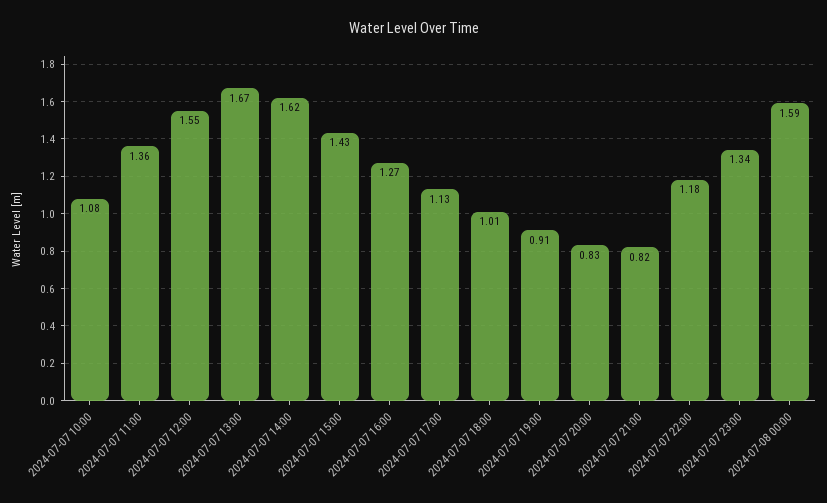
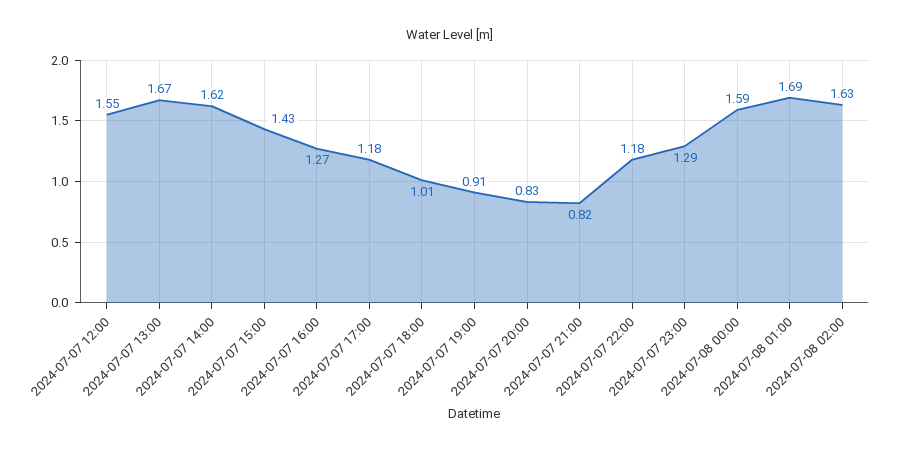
2024-07-07 10:00: 1.08 -> none
2024-07-07 11:00: 1.36 -> none
2024-07-07 17:00: 1.13 -> 1.18
2024-07-07 23:00: 1.34 -> 1.29
2024-07-08 01:00: none -> 1.69
2024-07-08 02:00: none -> 1.63

